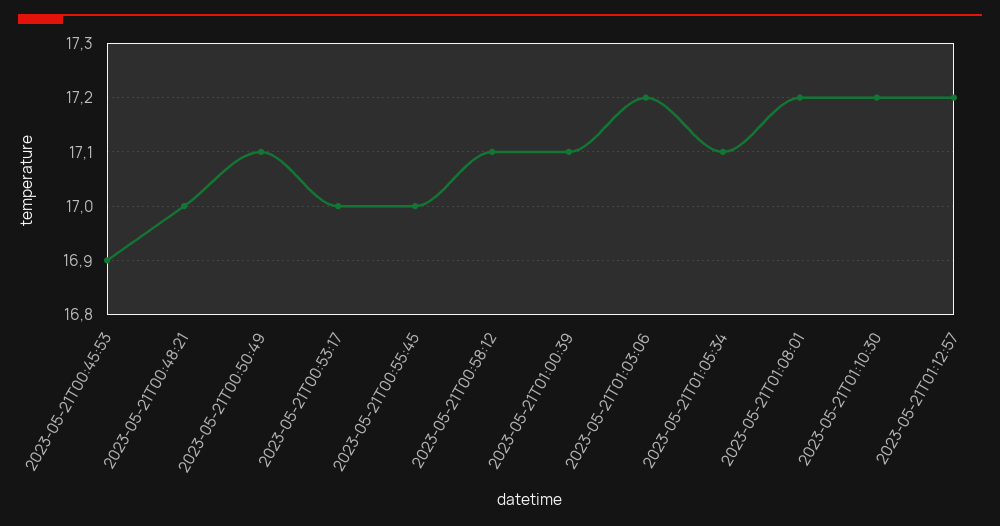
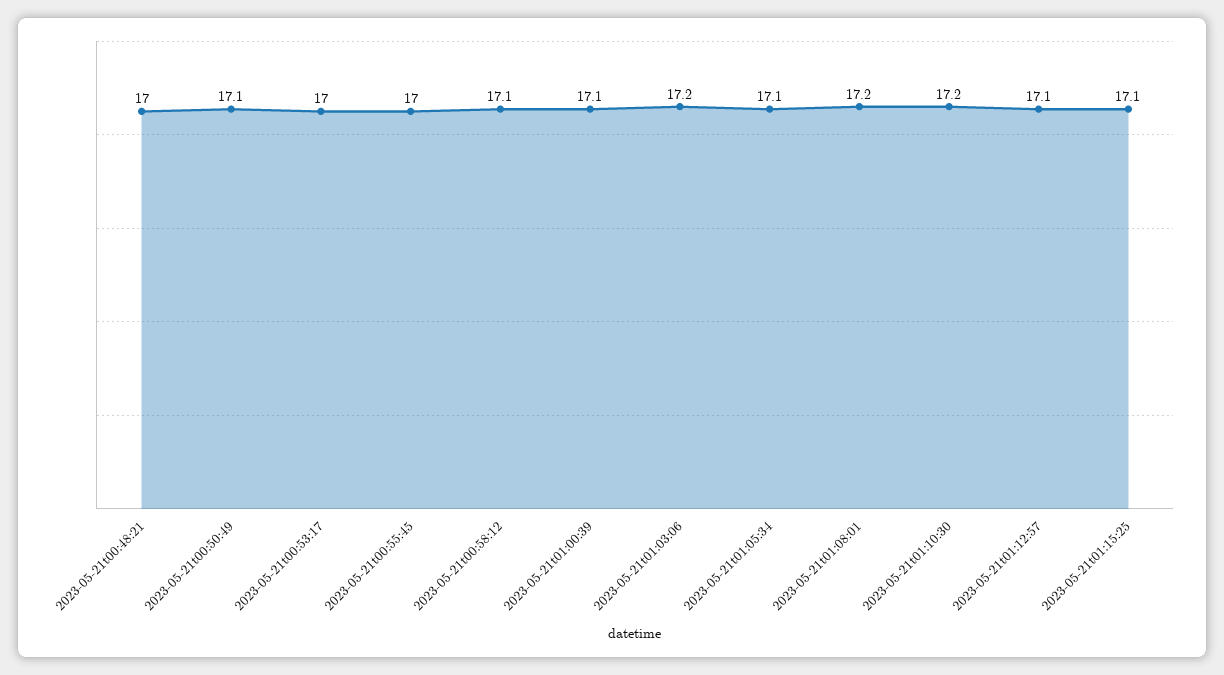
2023-05-21T00:45:53: 16.9 -> none
2023-05-21T01:12:57: 17.2 -> 17.1
2023-05-21t01:15:25: none -> 17.1

